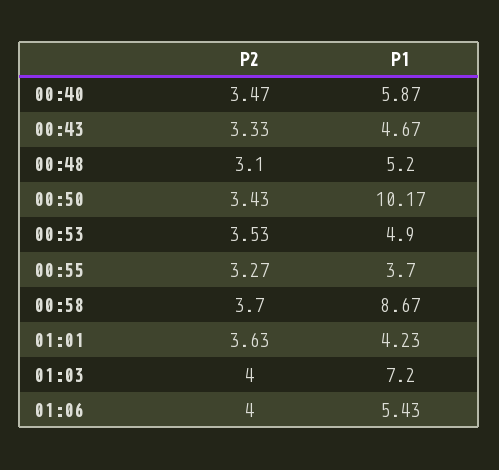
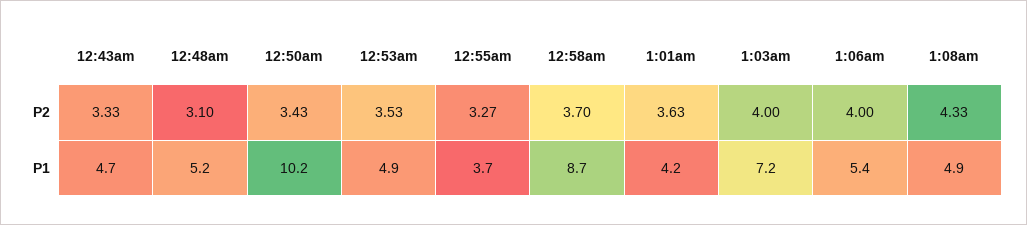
P2, 00:40: 3.47 -> none
P1, 00:40: 5.87 -> none
P2, 1:08am: none -> 4.33
P1, 1:08am: none -> 4.9

